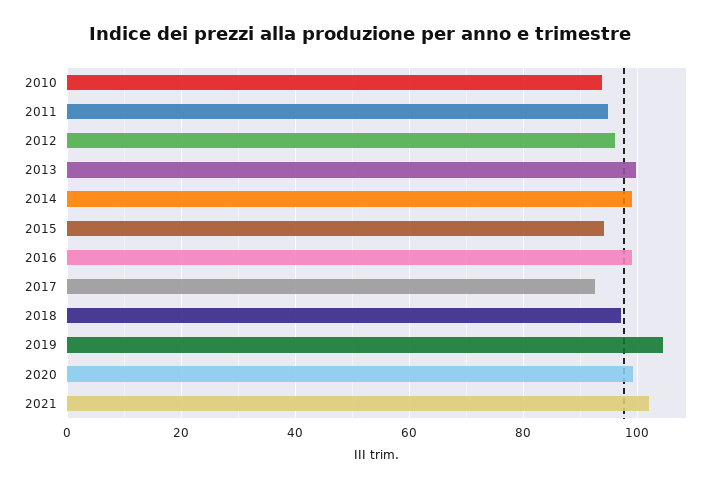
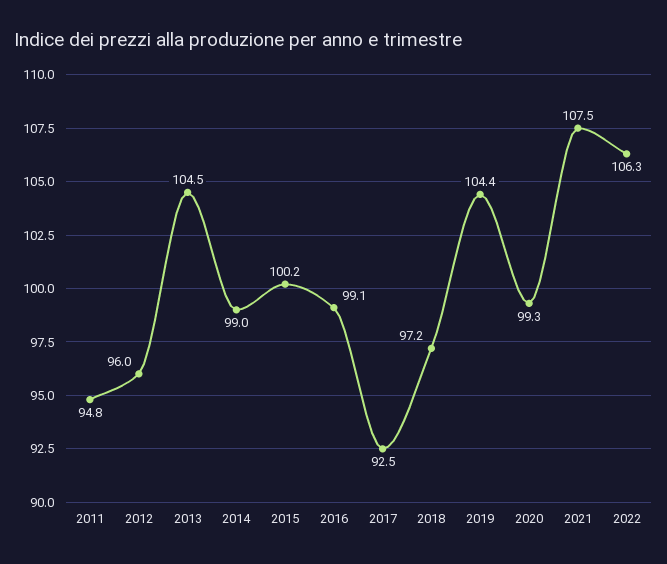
2010: 94 -> none
2013: 100 -> 104.5
2015: 94 -> 100.2
2021: 102 -> 107.5
2022: none -> 106.3

